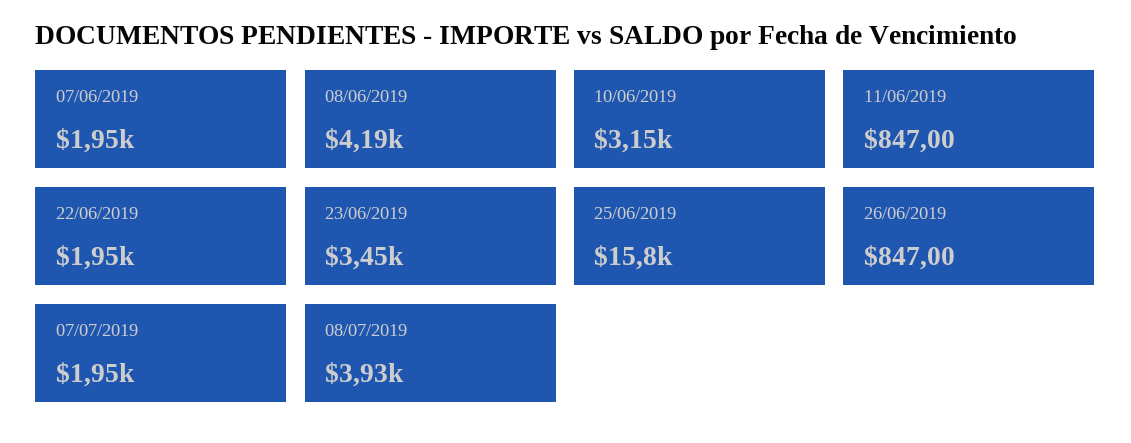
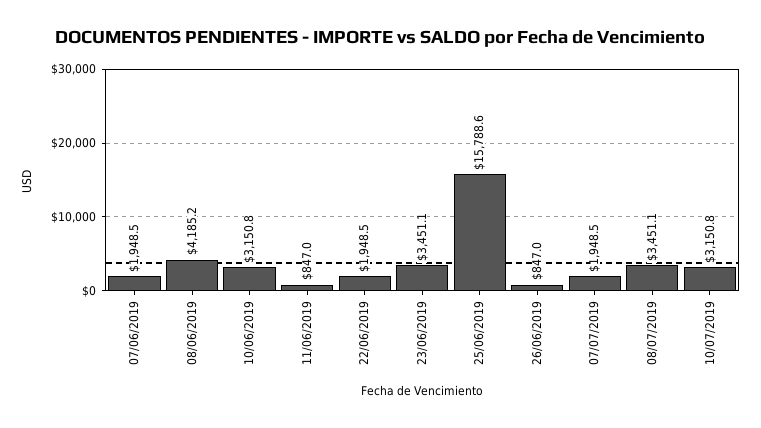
08/07/2019: 3930 -> 3451.1
10/07/2019: none -> 3150.8

